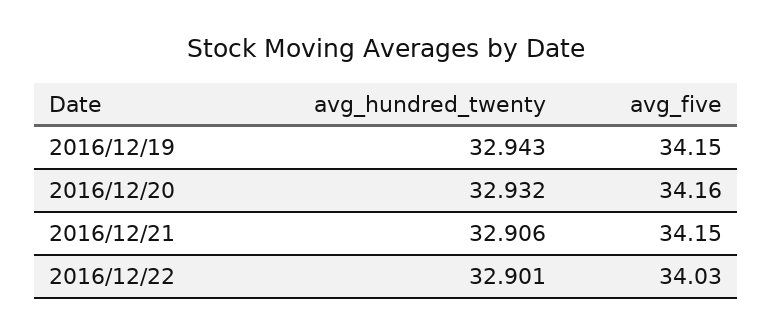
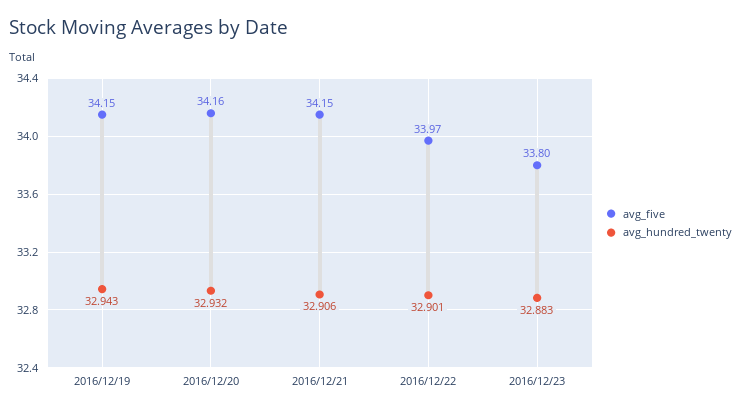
avg_five, 2016/12/22: 34.03 -> 33.97
avg_five, 2016/12/23: none -> 33.8
avg_hundred_twenty, 2016/12/23: none -> 32.883

